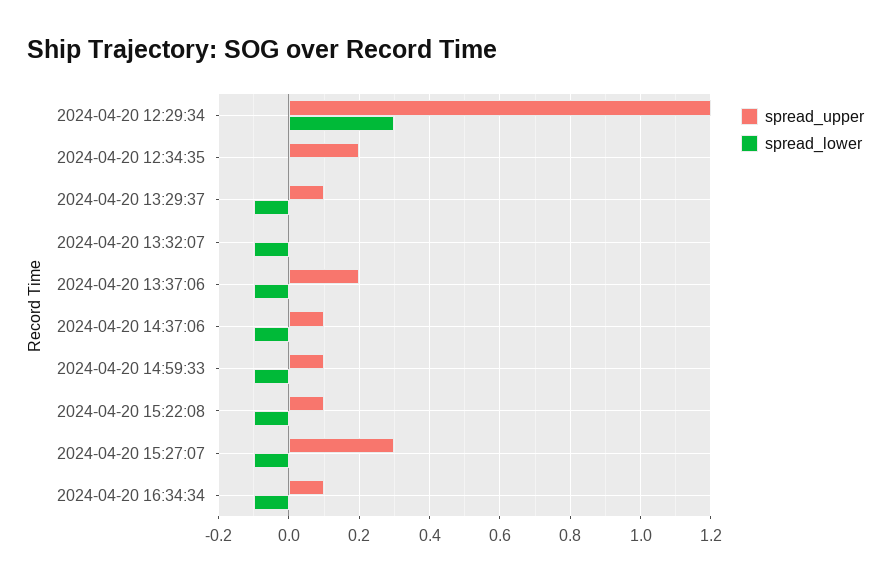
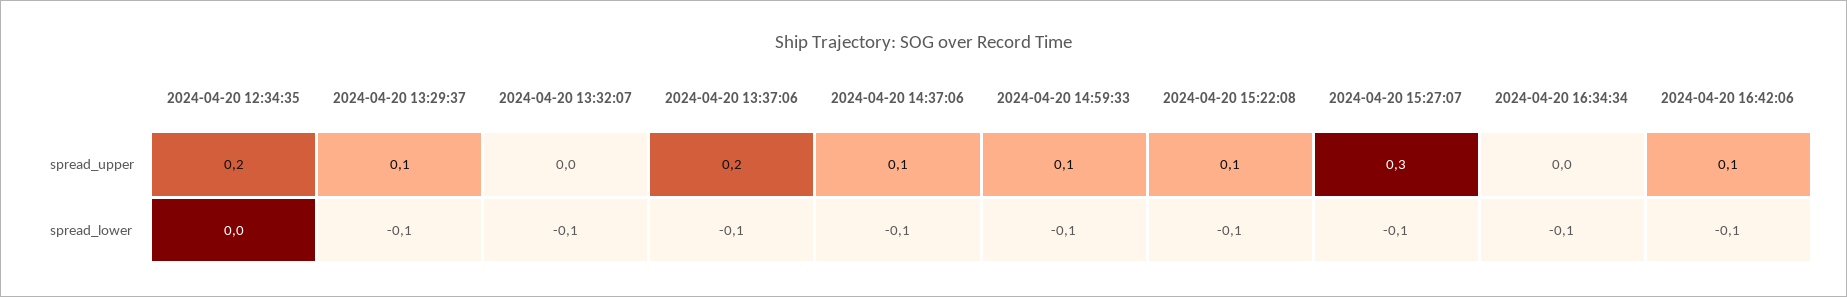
spread_upper, 2024-04-20 12:29:34: 1.2 -> none
spread_lower, 2024-04-20 12:29:34: 0.3 -> none
spread_upper, 2024-04-20 16:34:34: 0.1 -> 0
spread_upper, 2024-04-20 16:42:06: none -> 0.1
spread_lower, 2024-04-20 16:42:06: none -> -0.1

